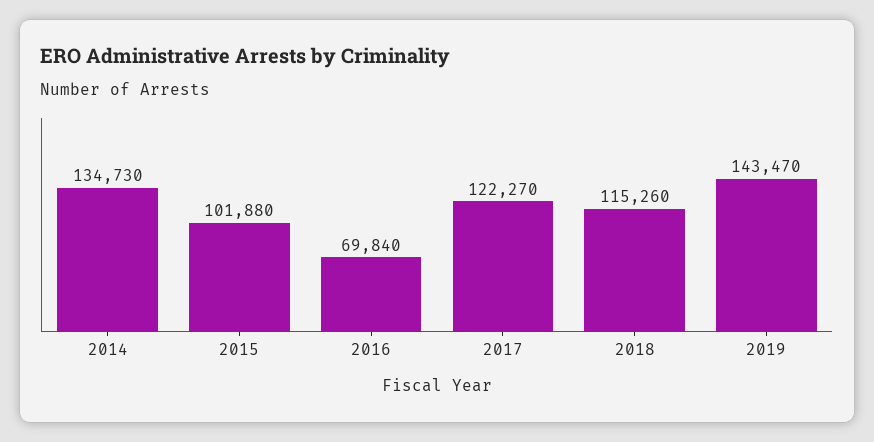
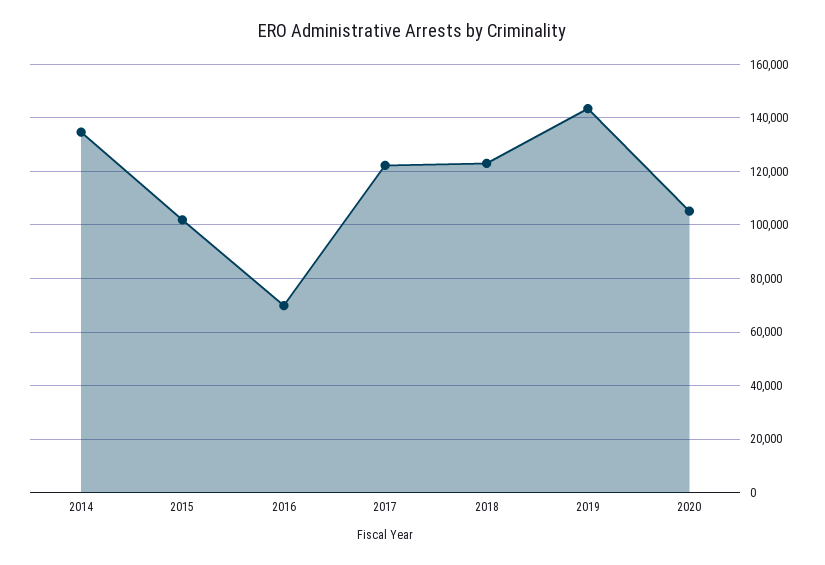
2018: 115260 -> 122500
2020: none -> 105000

